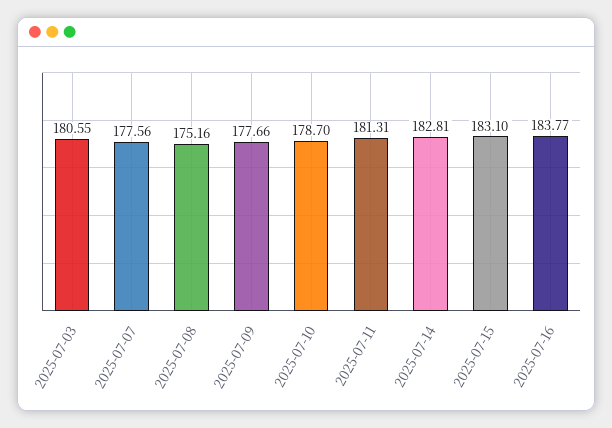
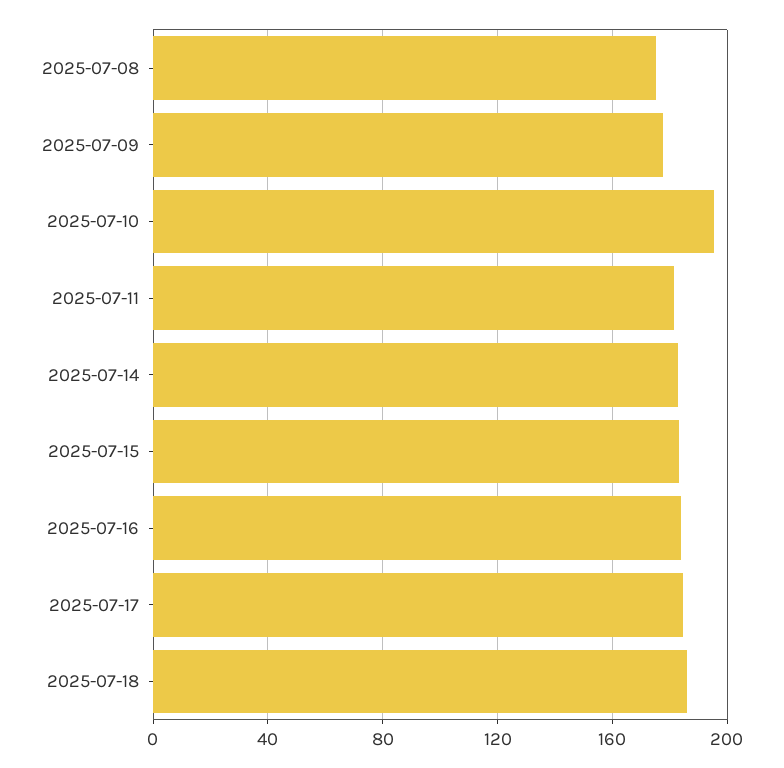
2025-07-03: 180.55 -> none
2025-07-07: 177.56 -> none
2025-07-10: 178.7 -> 195
2025-07-17: none -> 185
2025-07-18: none -> 185

